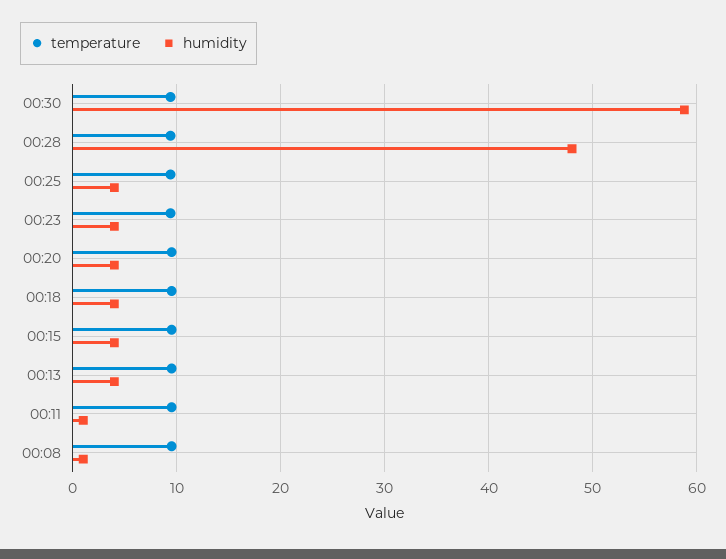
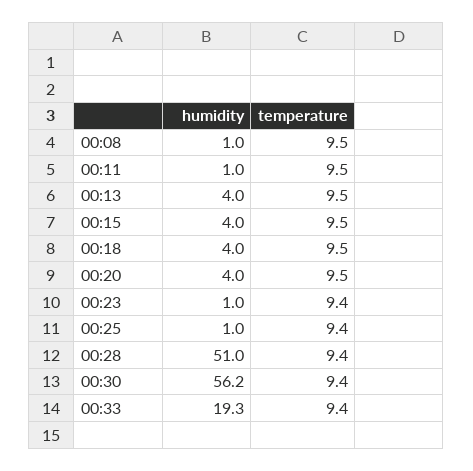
humidity, 00:30: 59 -> 56.2
humidity, 00:28: 48 -> 51
humidity, 00:25: 4 -> 1
humidity, 00:23: 4 -> 1
humidity, 00:33: none -> 19.3
temperature, 00:33: none -> 9.4

